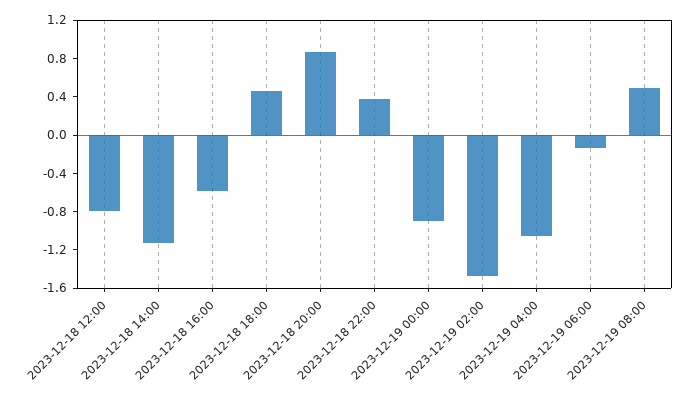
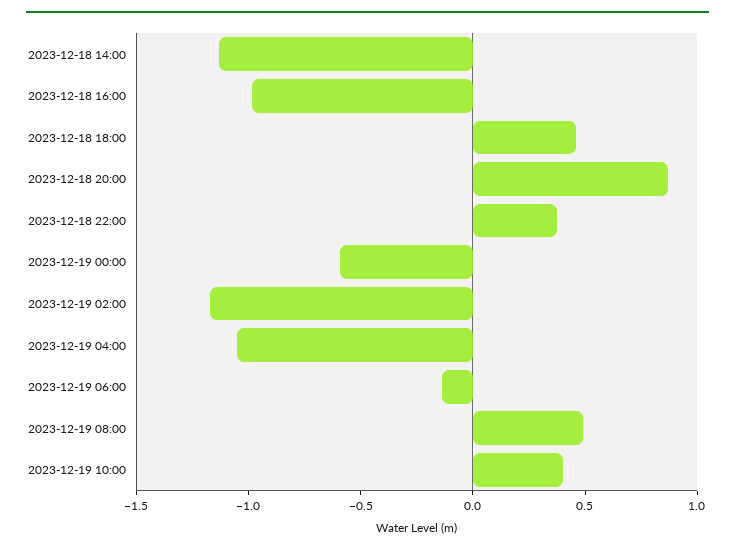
2023-12-18 12:00: -0.8 -> none
2023-12-18 16:00: -0.6 -> -1
2023-12-19 00:00: -0.9 -> -0.6
2023-12-19 02:00: -1.5 -> -1.2
2023-12-19 10:00: none -> 0.4

